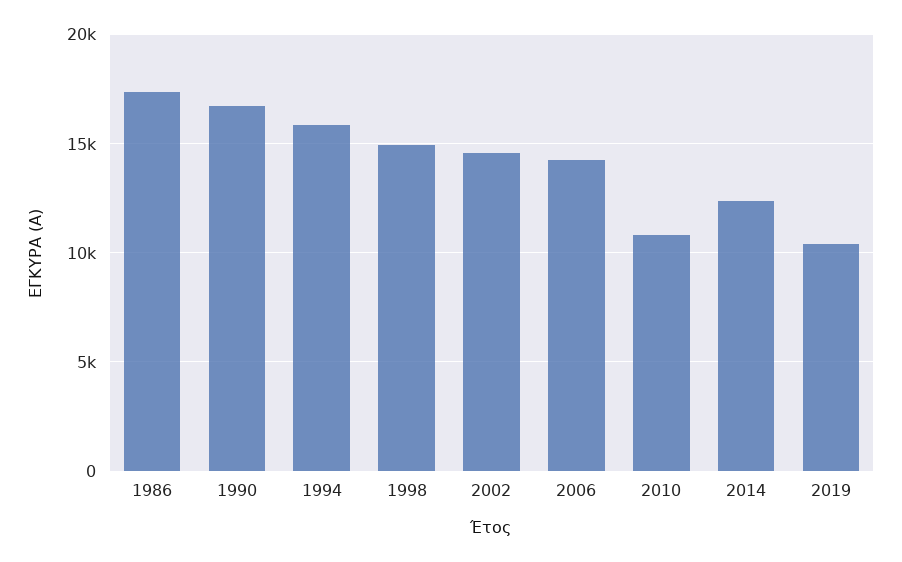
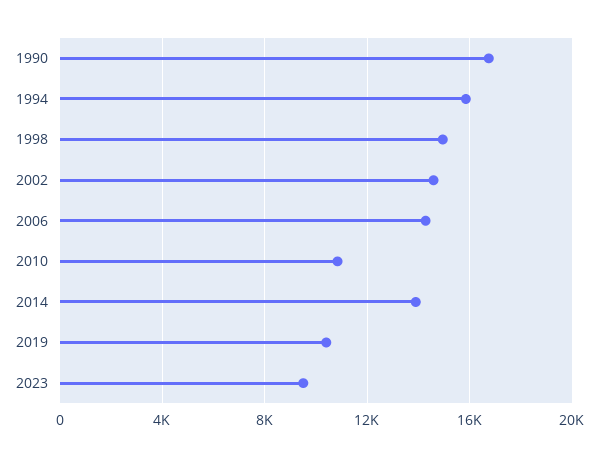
1986: 17500 -> none
2014: 12500 -> 14000
2023: none -> 9500

